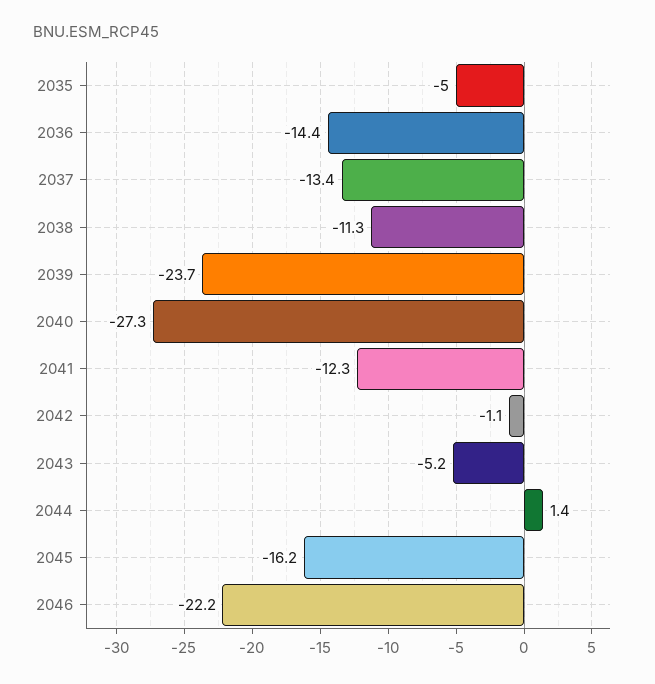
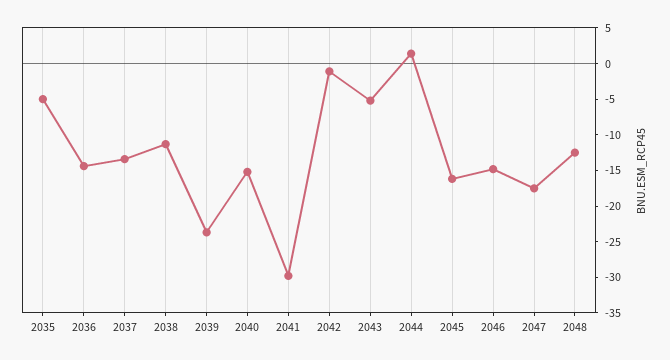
2040: -27.3 -> -15
2041: -12.3 -> -30
2046: -22.2 -> -15
2047: none -> -17.5
2048: none -> -12.5

